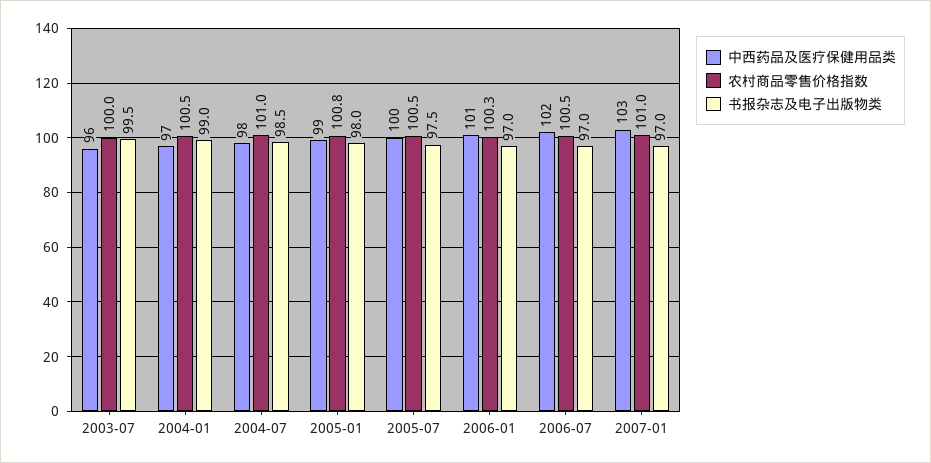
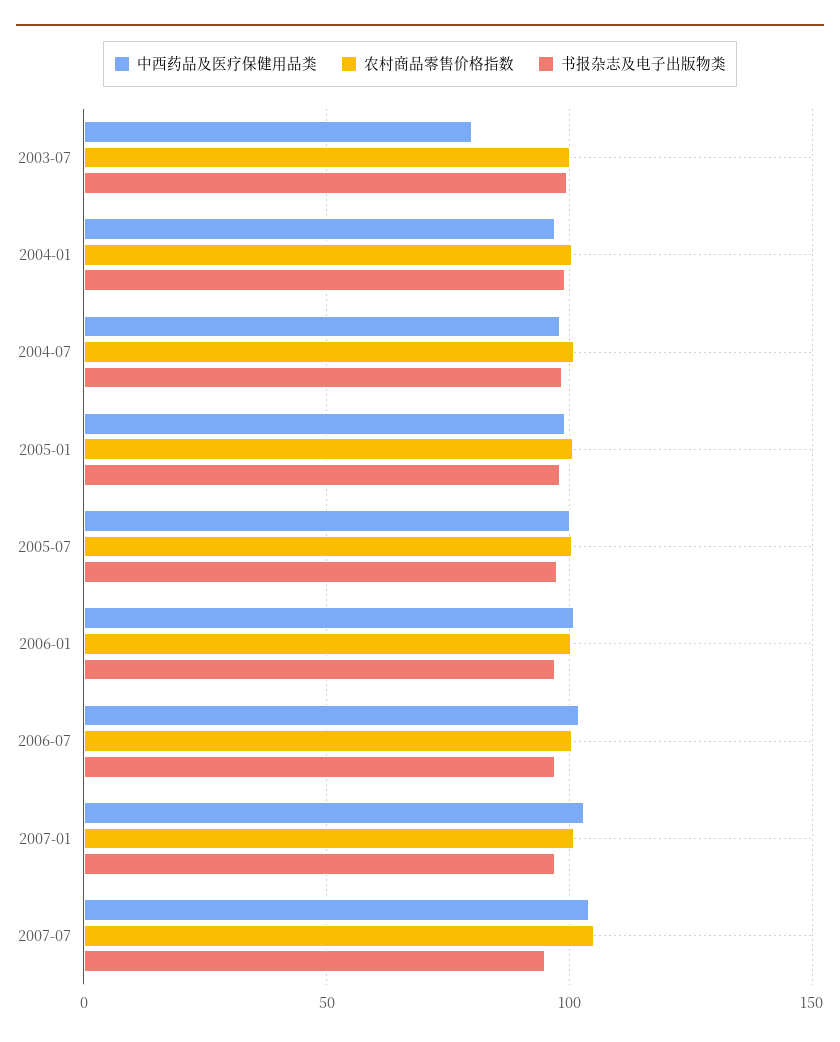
中西药品及医疗保健用品类, 2003-07: 96 -> 80
中西药品及医疗保健用品类, 2007-07: none -> 105
农村商品零售价格指数, 2007-07: none -> 105
书报杂志及电子出版物类, 2007-07: none -> 95

